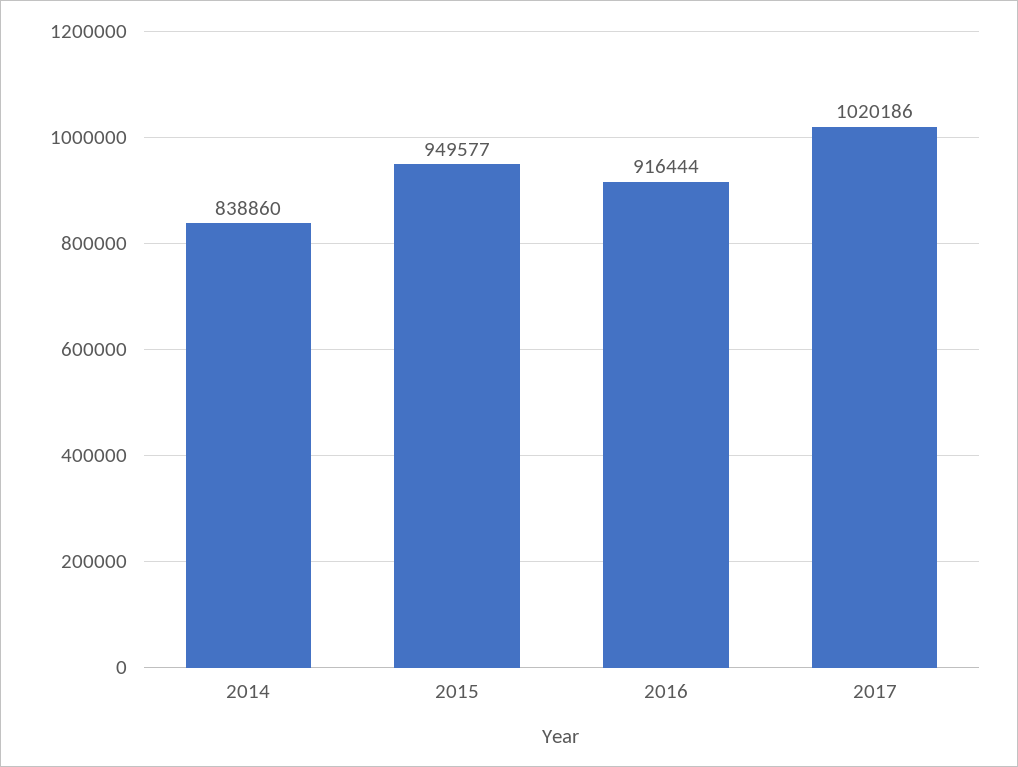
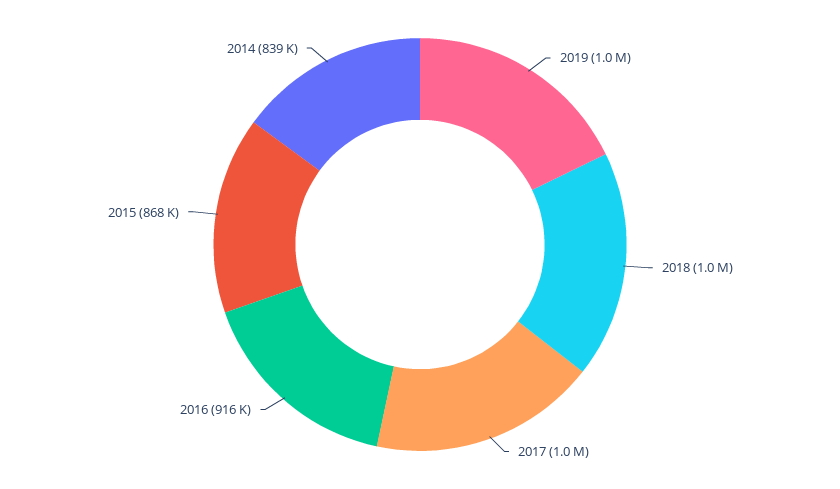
2015: 949577 -> 868000
2019: none -> 1000000
2018: none -> 1000000

